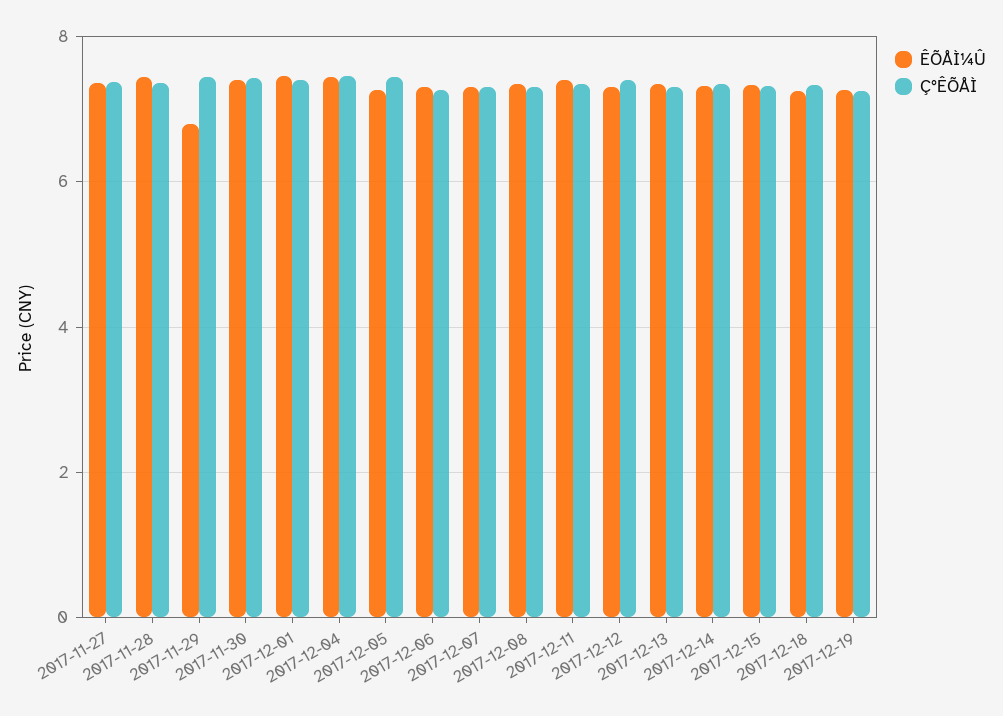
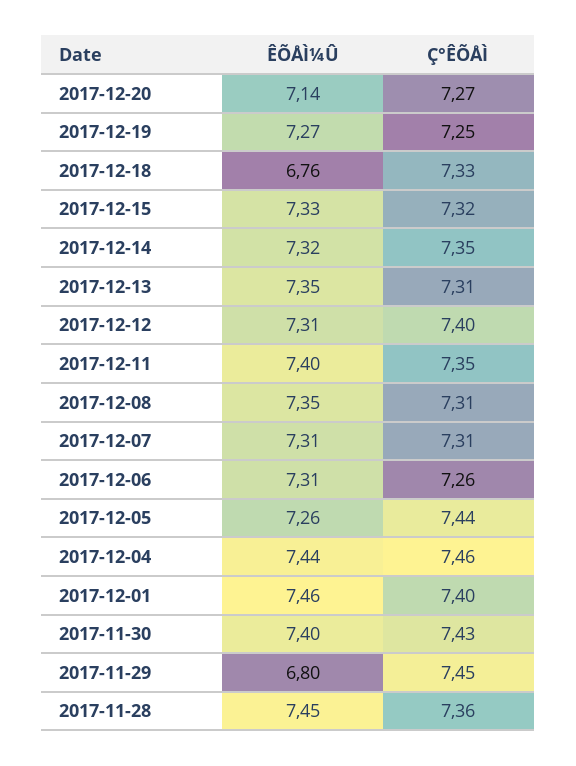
ÊÕÅÌ¼Û, 2017-11-27: 7.4 -> none
Ç°ÊÕÅÌ, 2017-11-27: 7.4 -> none
ÊÕÅÌ¼Û, 2017-12-18: 7.2 -> 6.76
ÊÕÅÌ¼Û, 2017-12-20: none -> 7.14
Ç°ÊÕÅÌ, 2017-12-20: none -> 7.27

